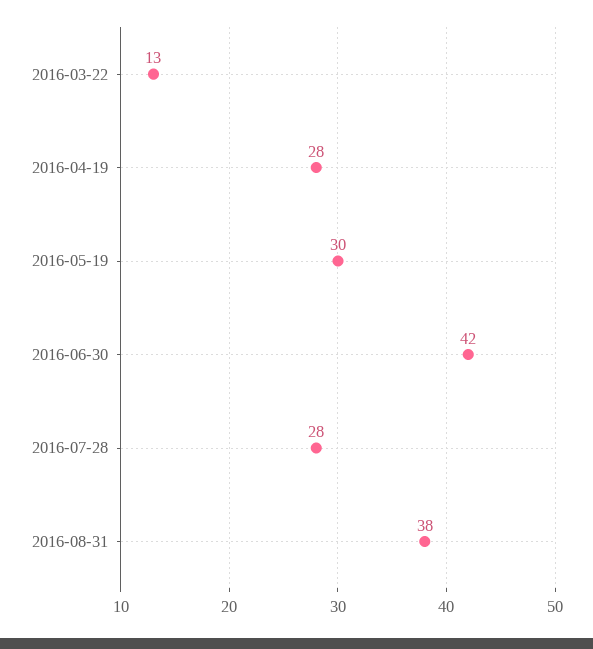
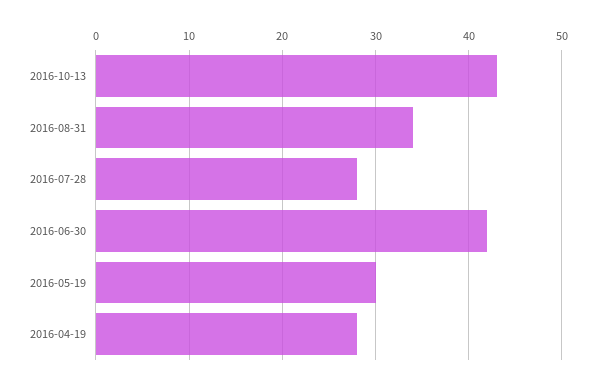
2016-03-22: 13 -> none
2016-08-31: 38 -> 34
2016-10-13: none -> 43

